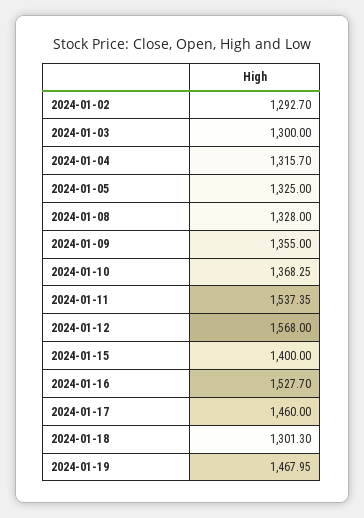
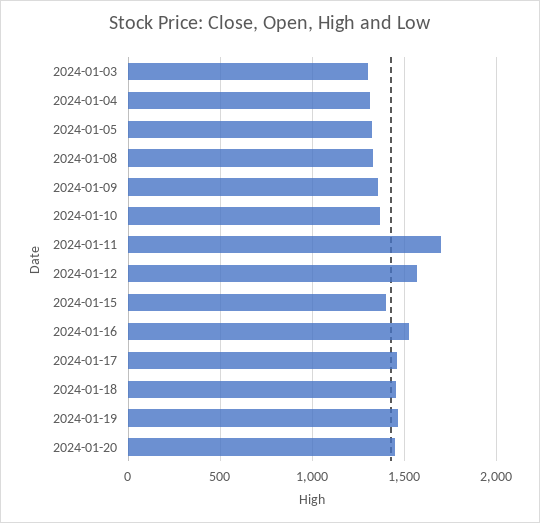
2024-01-02: 1292.7 -> none
2024-01-11: 1537.35 -> 1700
2024-01-18: 1301.3 -> 1450
2024-01-20: none -> 1450

